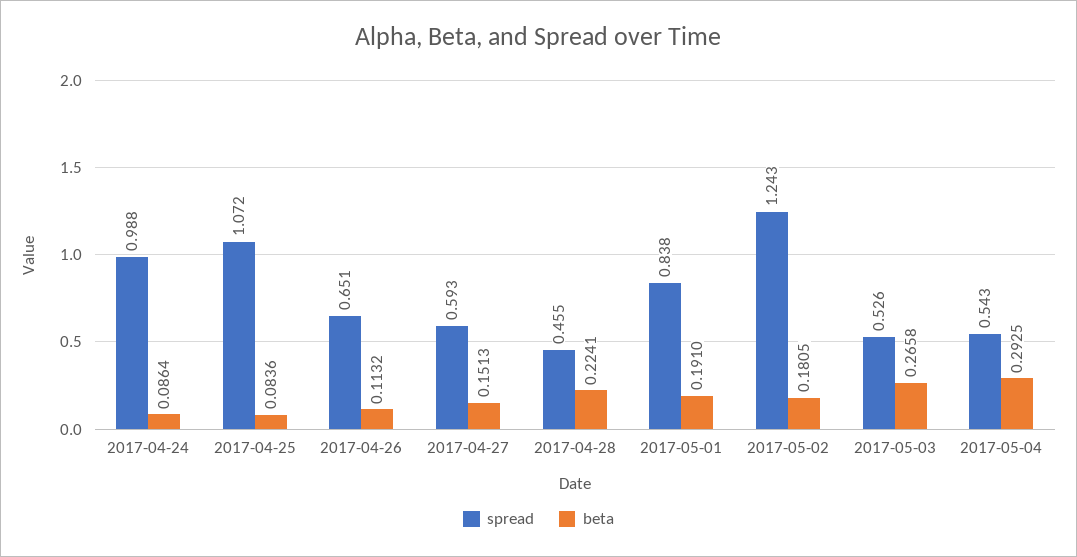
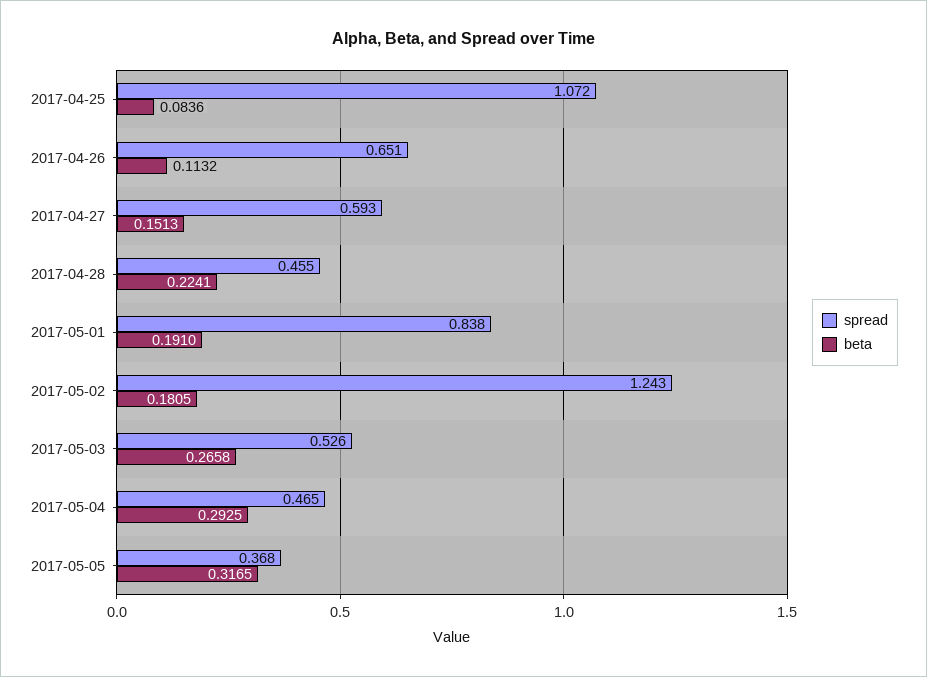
spread, 2017-04-24: 0.988 -> none
beta, 2017-04-24: 0.0864 -> none
spread, 2017-05-04: 0.543 -> 0.465
spread, 2017-05-05: none -> 0.368
beta, 2017-05-05: none -> 0.3165

